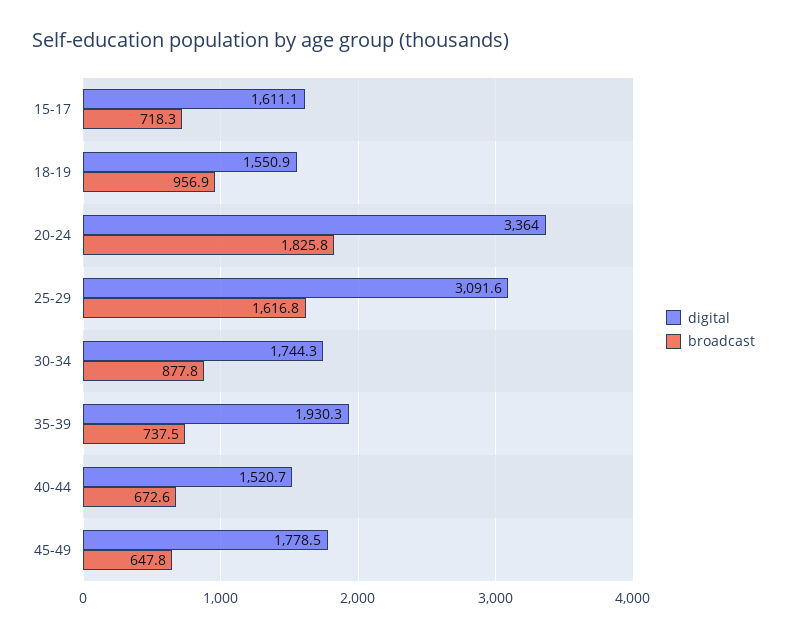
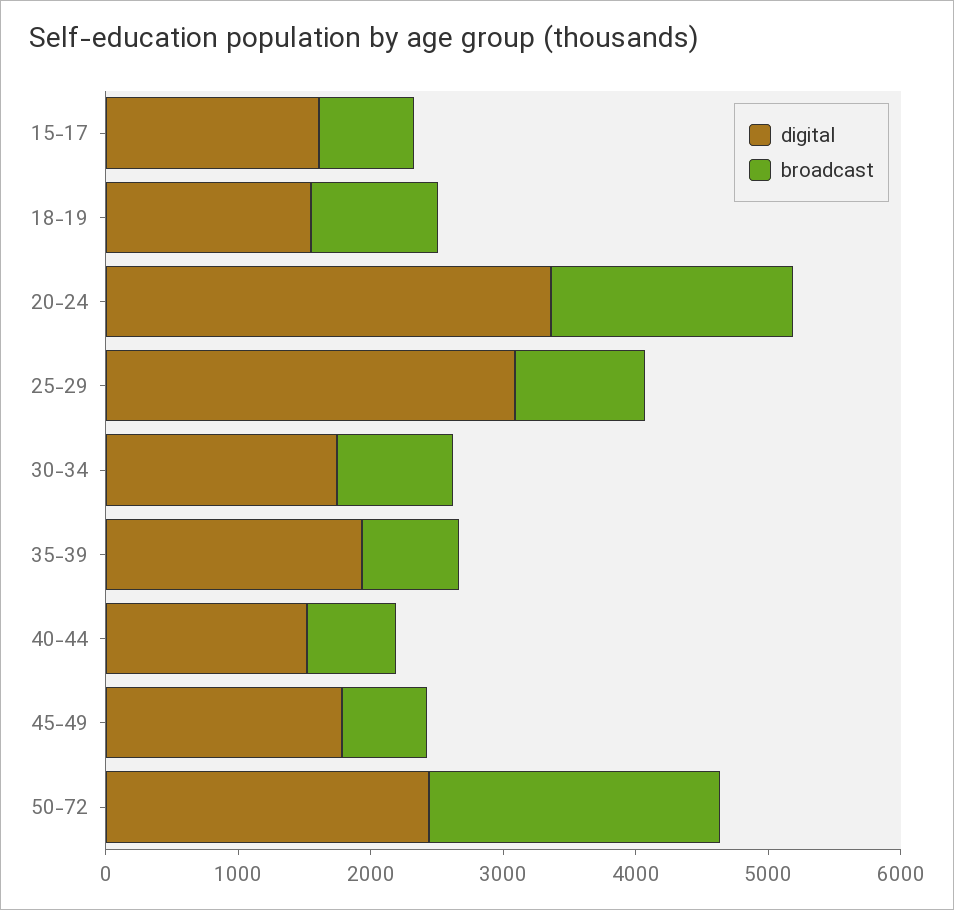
broadcast, 25-29: 1616.8 -> 1000
digital, 50-72: none -> 2400
broadcast, 50-72: none -> 2200

